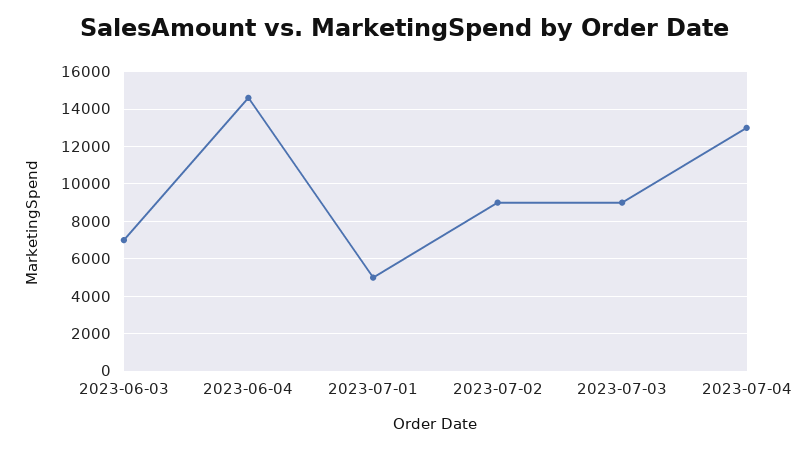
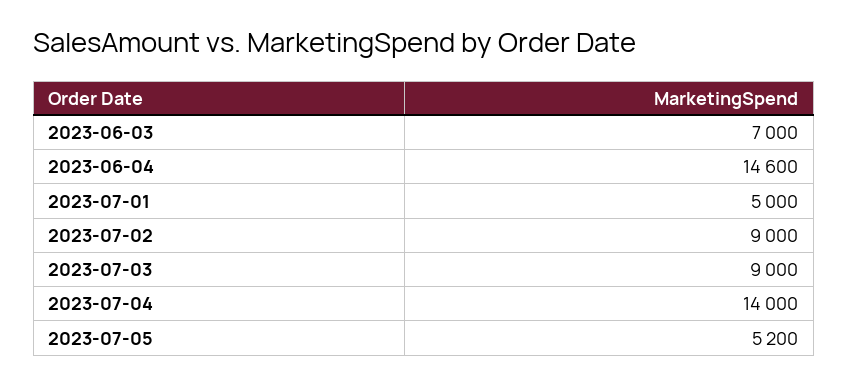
2023-07-04: 13000 -> 14000
2023-07-05: none -> 5200

